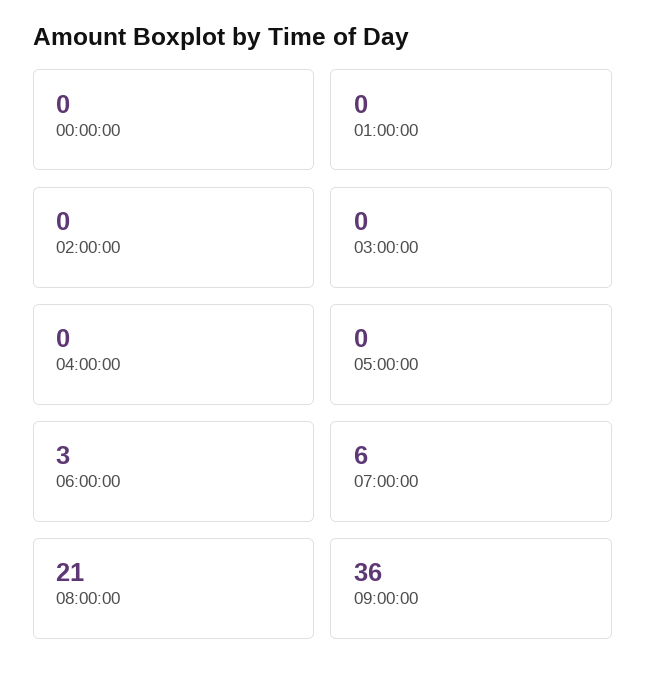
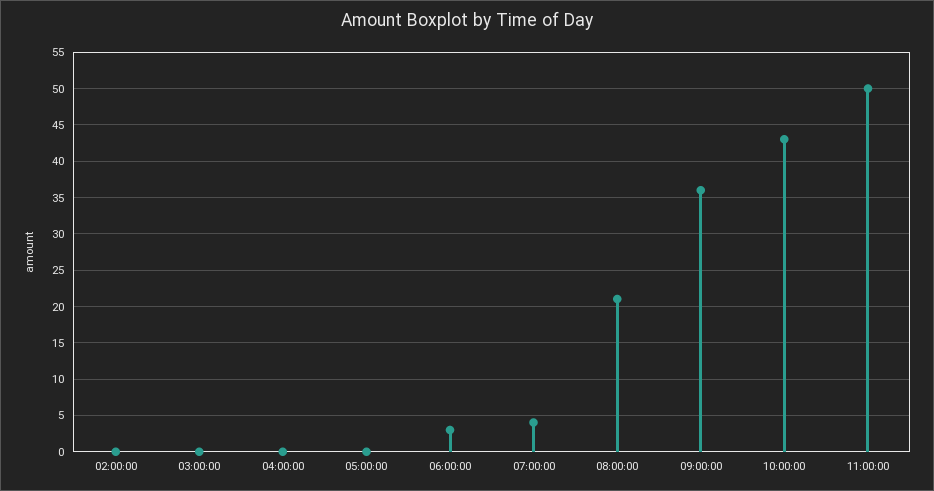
00:00:00: 0 -> none
01:00:00: 0 -> none
07:00:00: 6 -> 4
10:00:00: none -> 43
11:00:00: none -> 50

